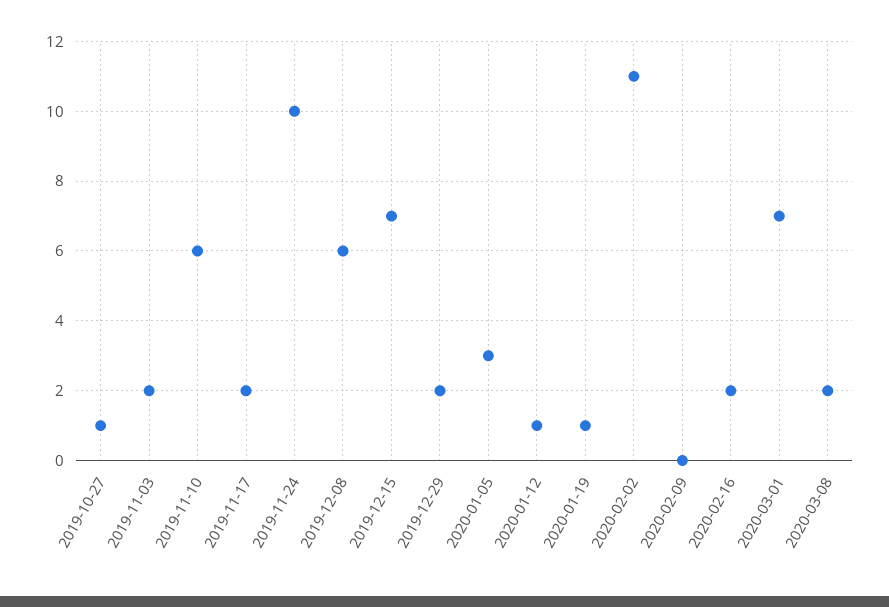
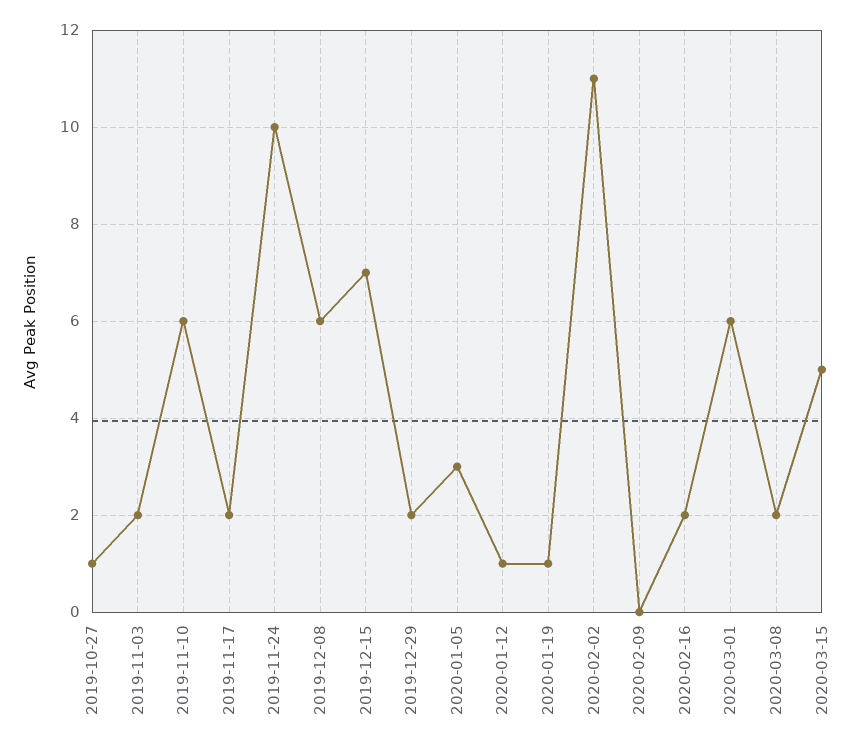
2020-03-01: 7 -> 6
2020-03-15: none -> 5

